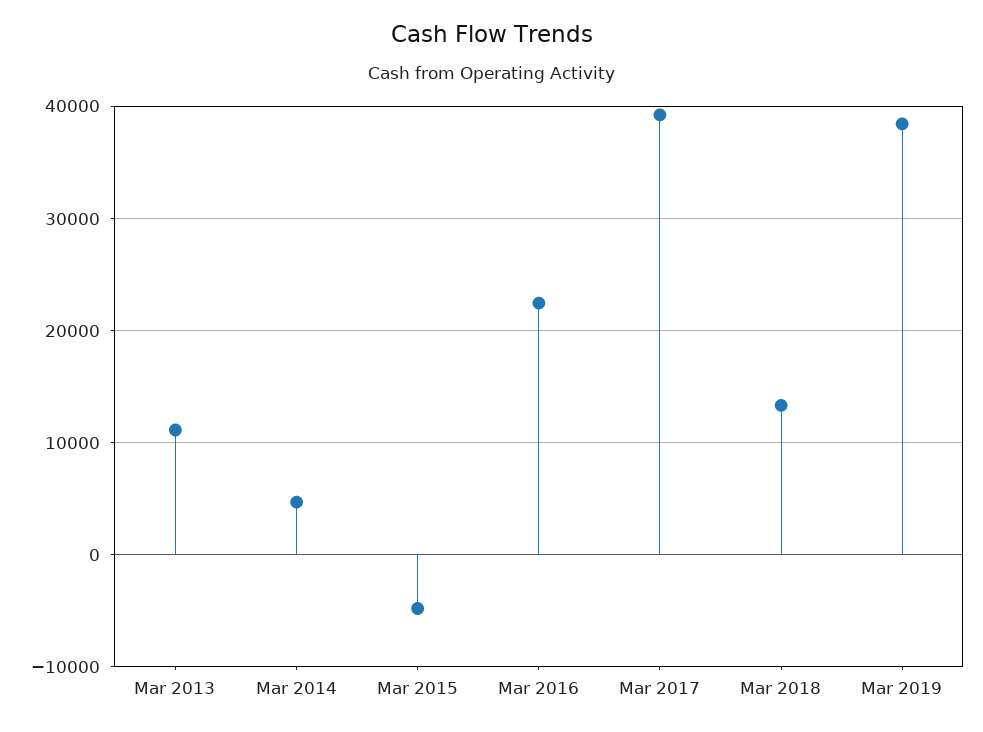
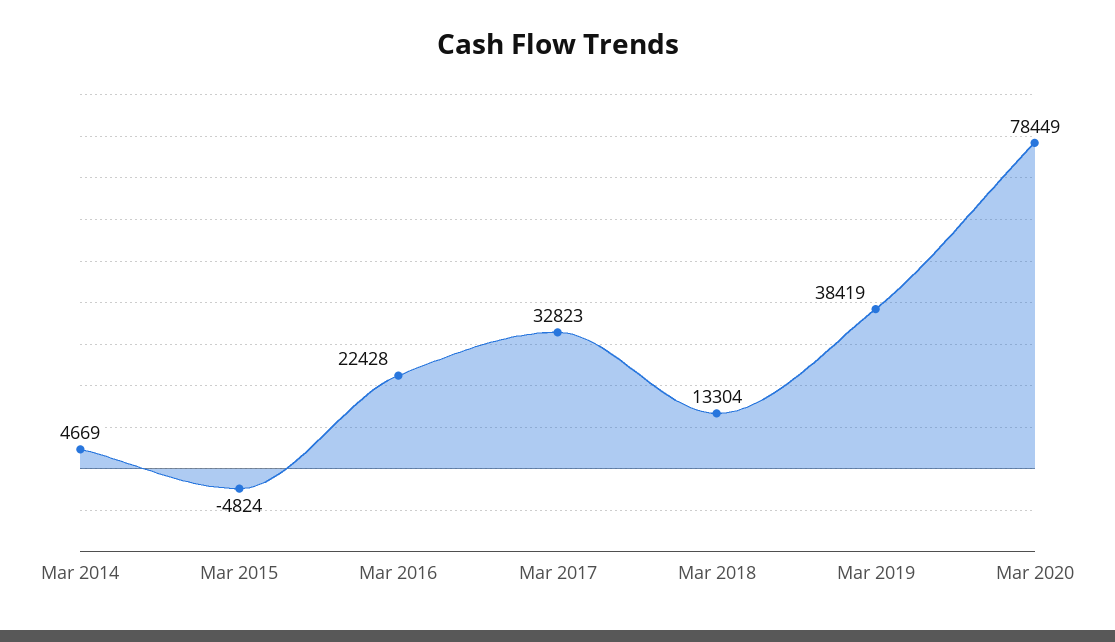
Mar 2013: 11000 -> none
Mar 2017: 39000 -> 32823
Mar 2020: none -> 78449

